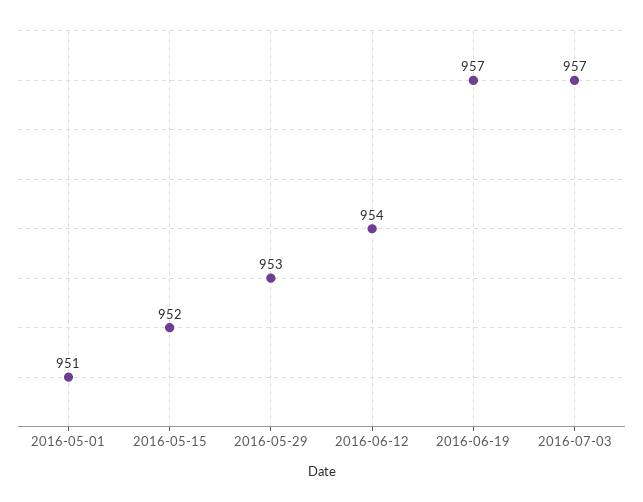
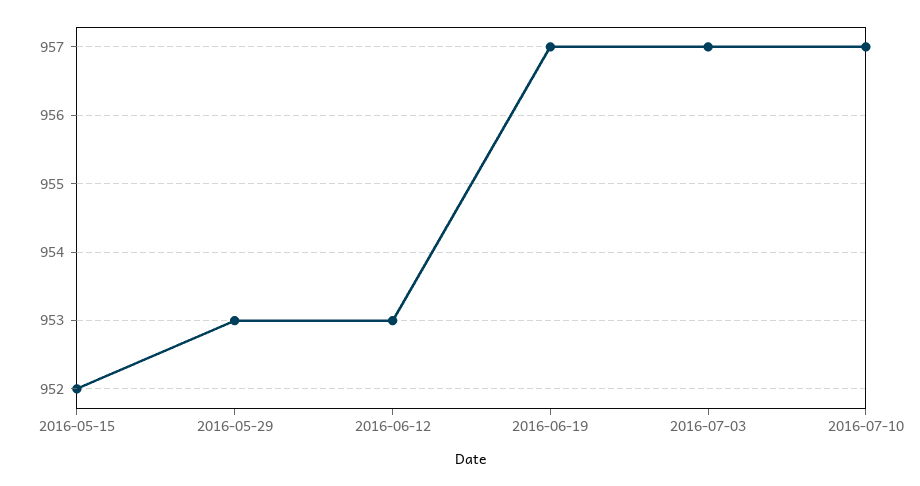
2016-05-01: 951 -> none
2016-06-12: 954 -> 953
2016-07-10: none -> 957

